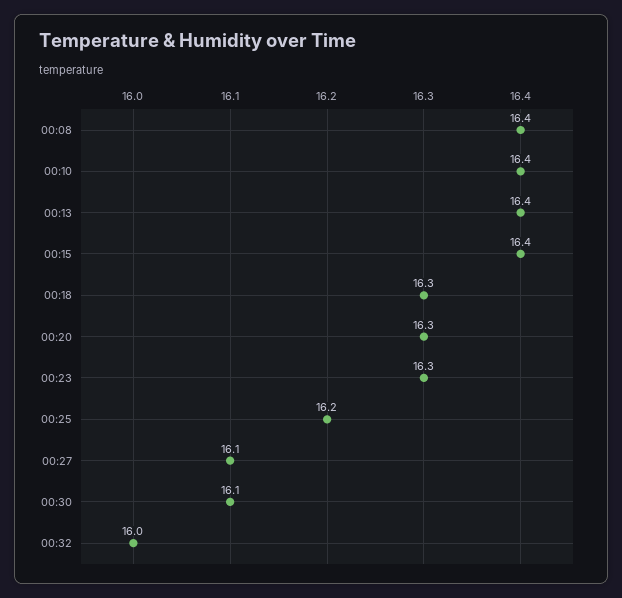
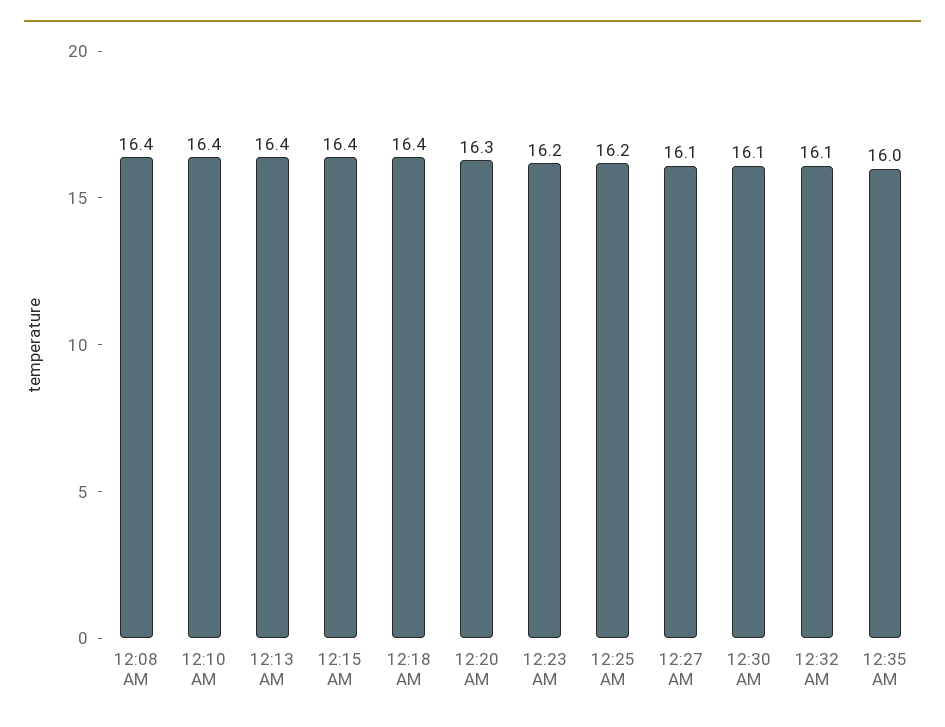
00:18: 16.3 -> 16.4
00:23: 16.3 -> 16.2
00:32: 16 -> 16.1
12:35 AM: none -> 16

